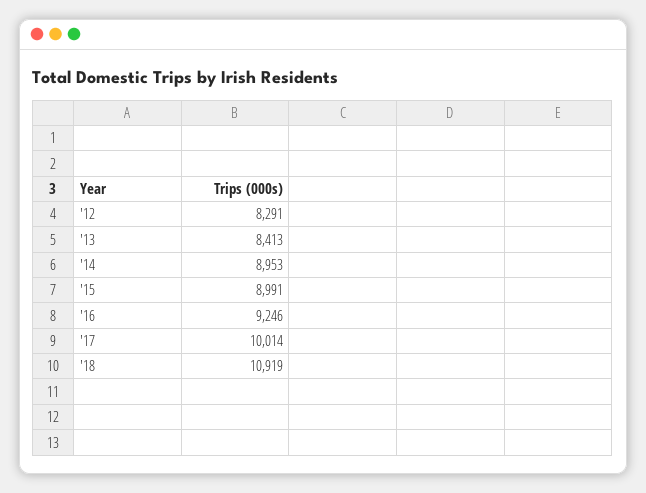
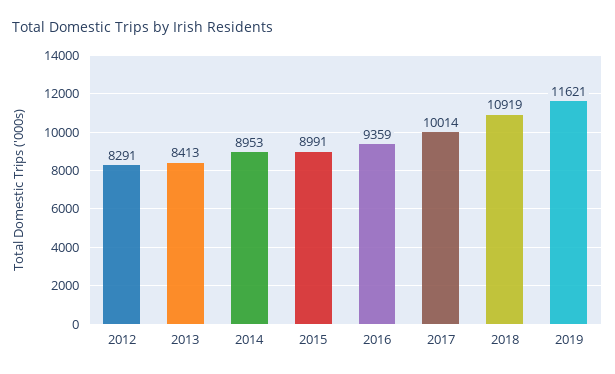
'16: 9246 -> 9359
2019: none -> 11621

